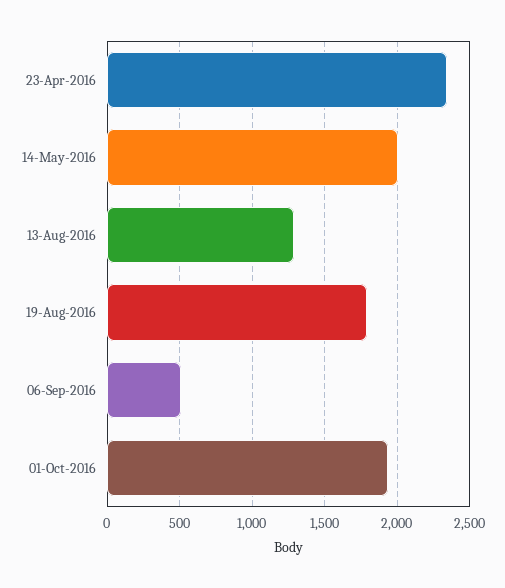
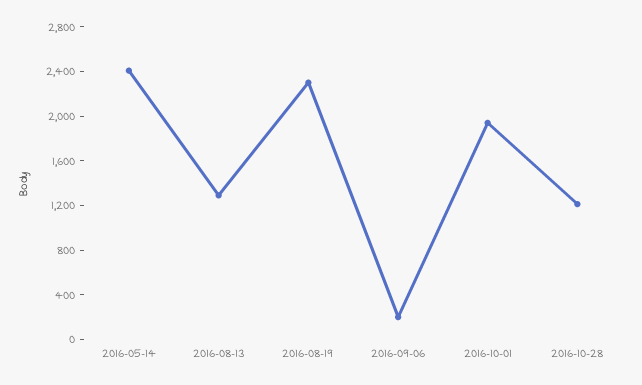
23-Apr-2016: 2350 -> none
14-May-2016: 2000 -> 2400
19-Aug-2016: 1800 -> 2300
06-Sep-2016: 500 -> 200
2016-10-28: none -> 1200

